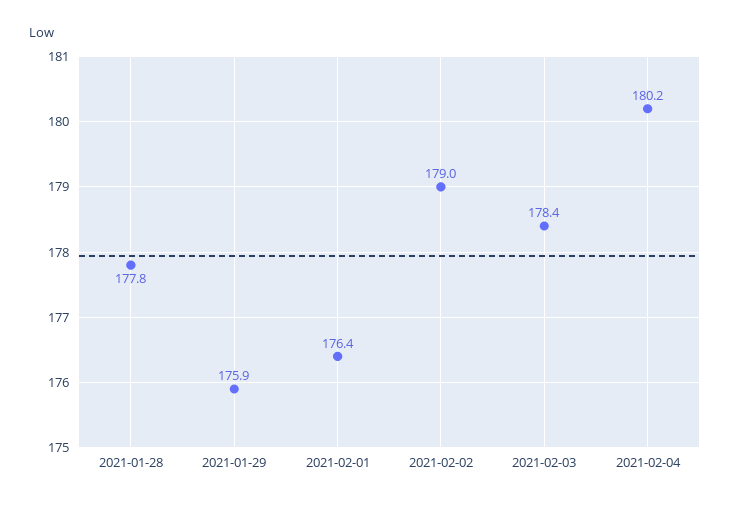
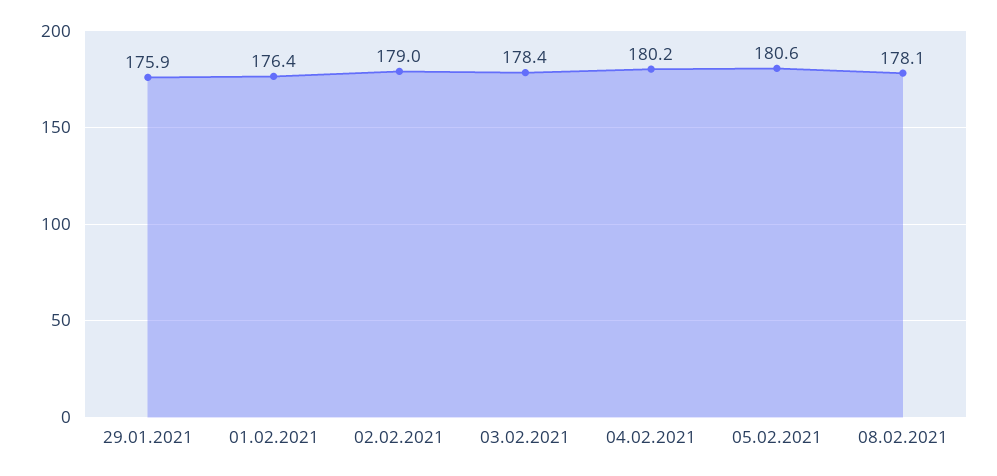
2021-01-28: 177.8 -> none
05.02.2021: none -> 180.6
08.02.2021: none -> 178.1

